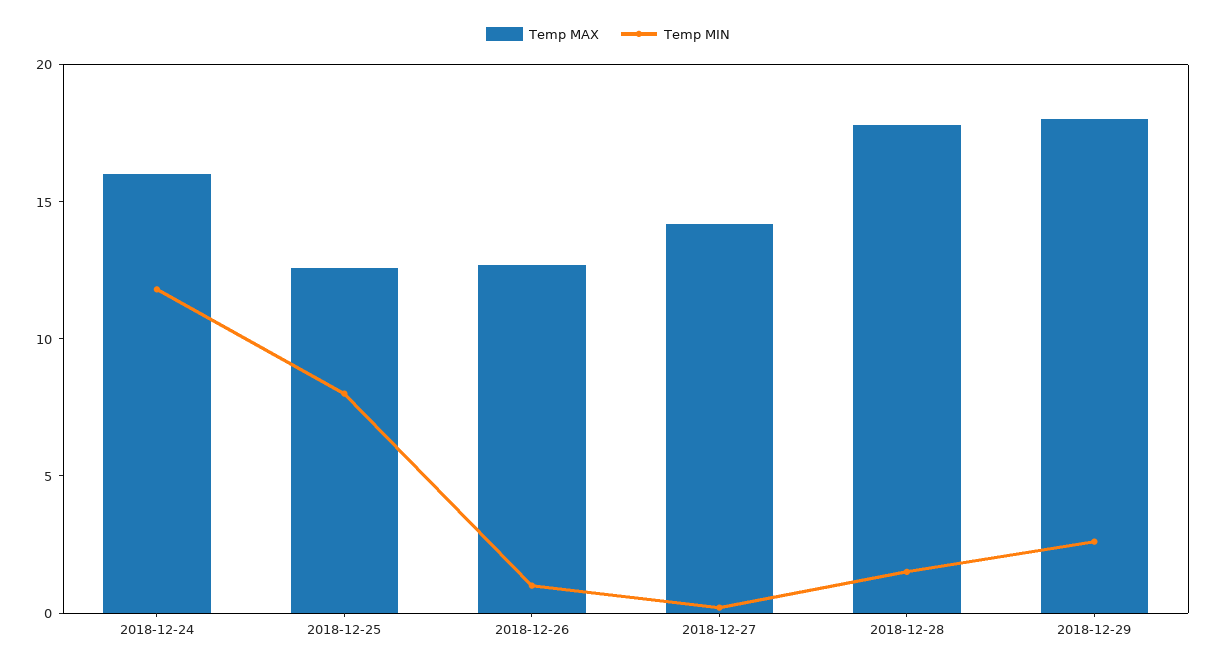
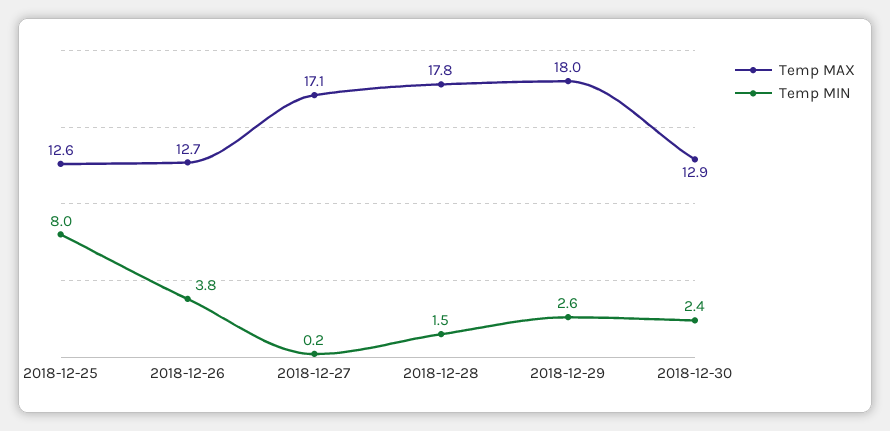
Temp MAX, 2018-12-24: 16 -> none
Temp MIN, 2018-12-24: 12 -> none
Temp MIN, 2018-12-26: 1 -> 3.8
Temp MAX, 2018-12-27: 14 -> 17.1
Temp MAX, 2018-12-30: none -> 12.9
Temp MIN, 2018-12-30: none -> 2.4

